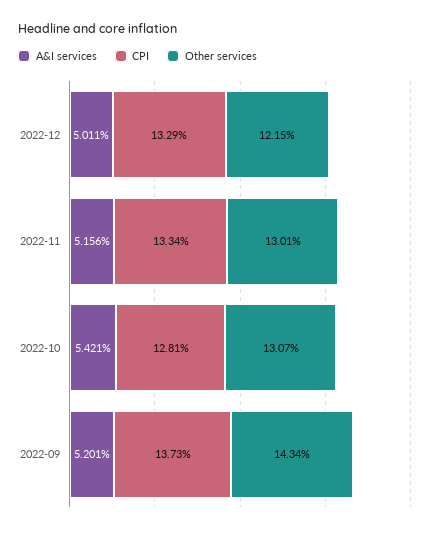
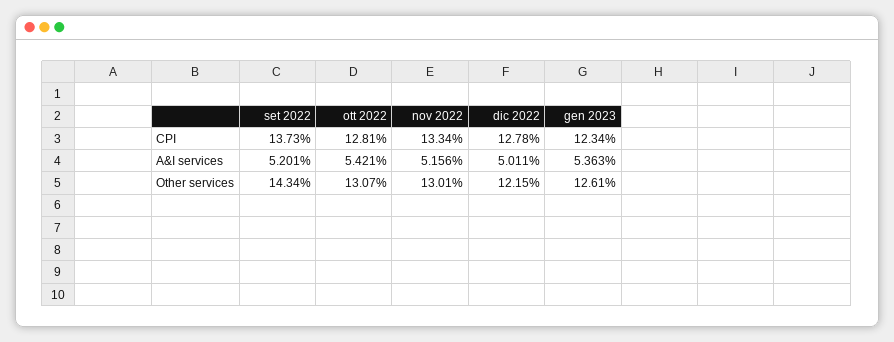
CPI, 2022-12: 13.29 -> 12.78
CPI, gen 2023: none -> 12.34
A&I services, gen 2023: none -> 5.363
Other services, gen 2023: none -> 12.61

